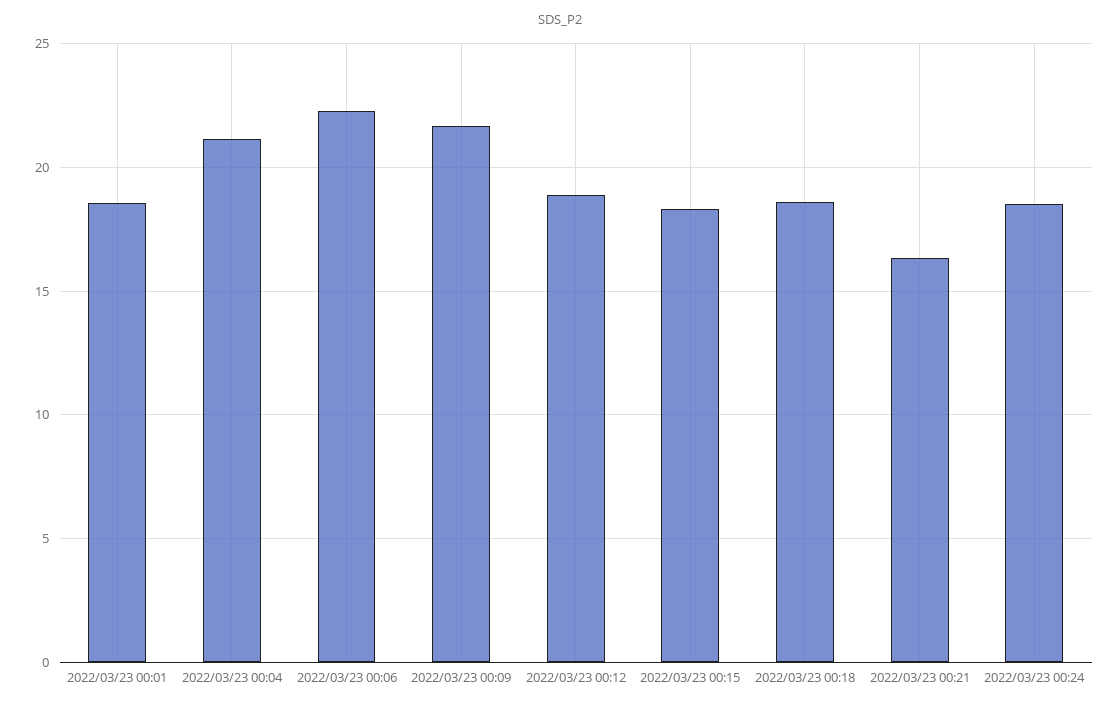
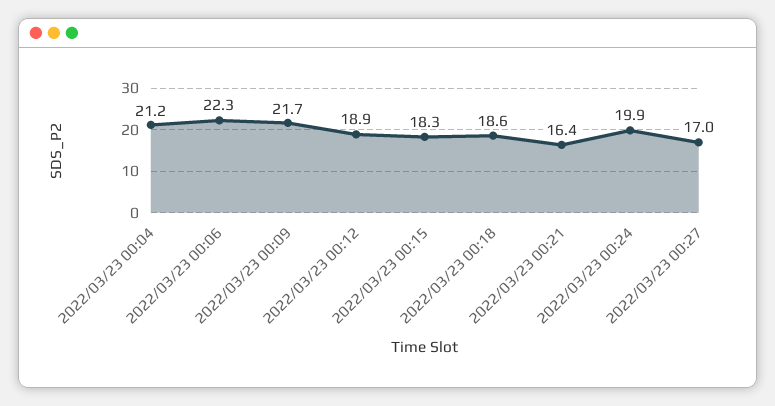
2022/03/23 00:01: 18.5 -> none
2022/03/23 00:24: 18.5 -> 19.9
2022/03/23 00:27: none -> 17

